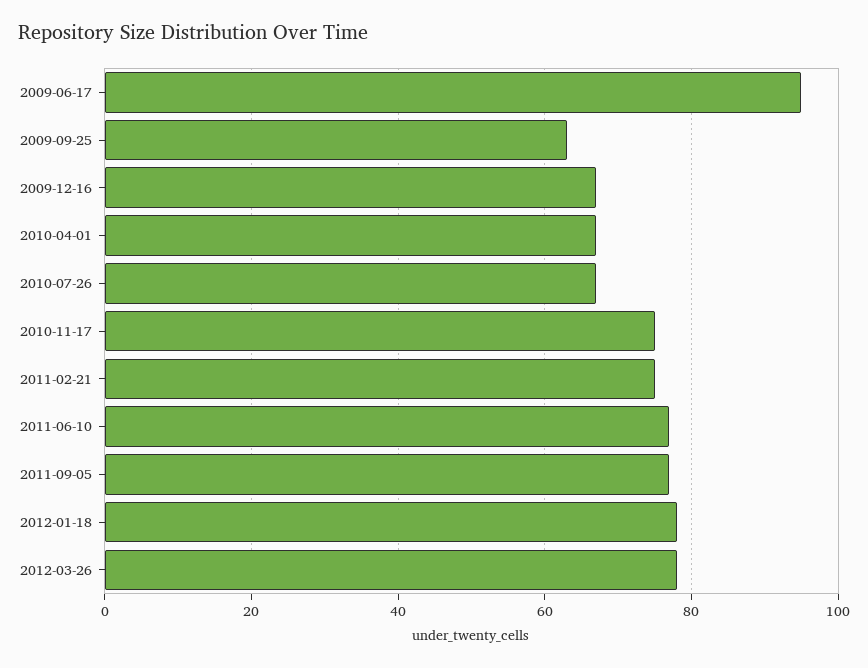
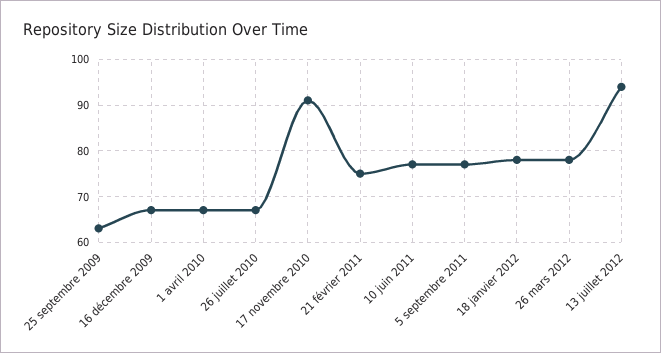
2009-06-17: 95 -> none
2010-11-17: 75 -> 90
13 juillet 2012: none -> 95

